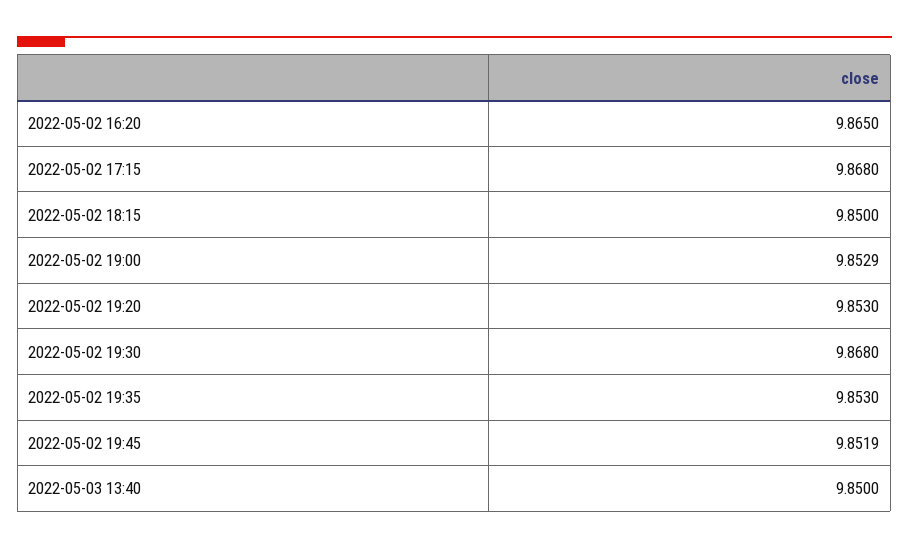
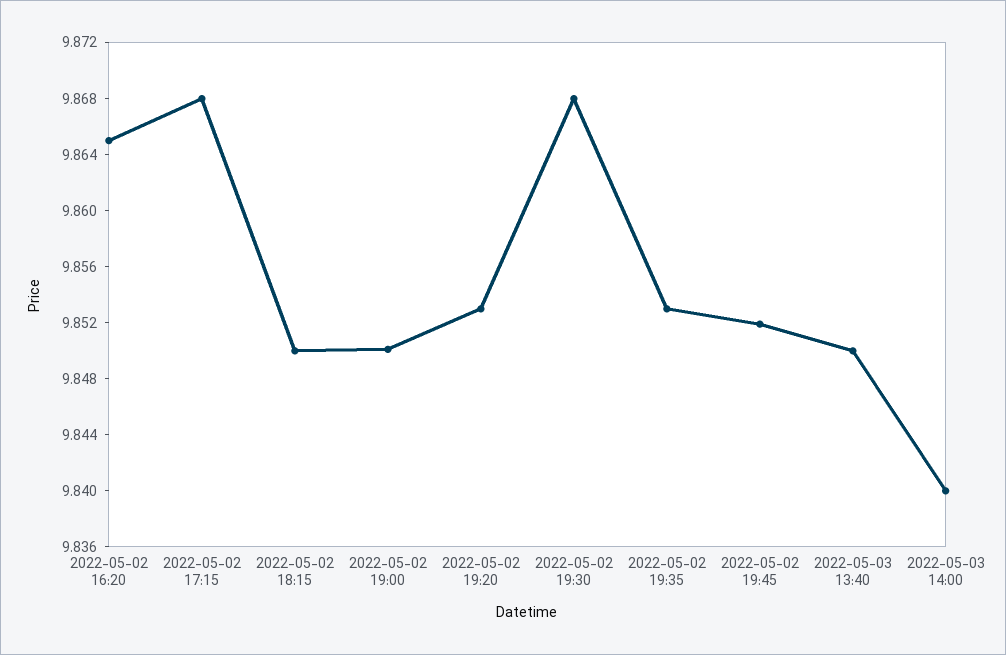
2022-05-02 19:00: 9.8529 -> 9.85
2022-05-03 14:00: none -> 9.84

